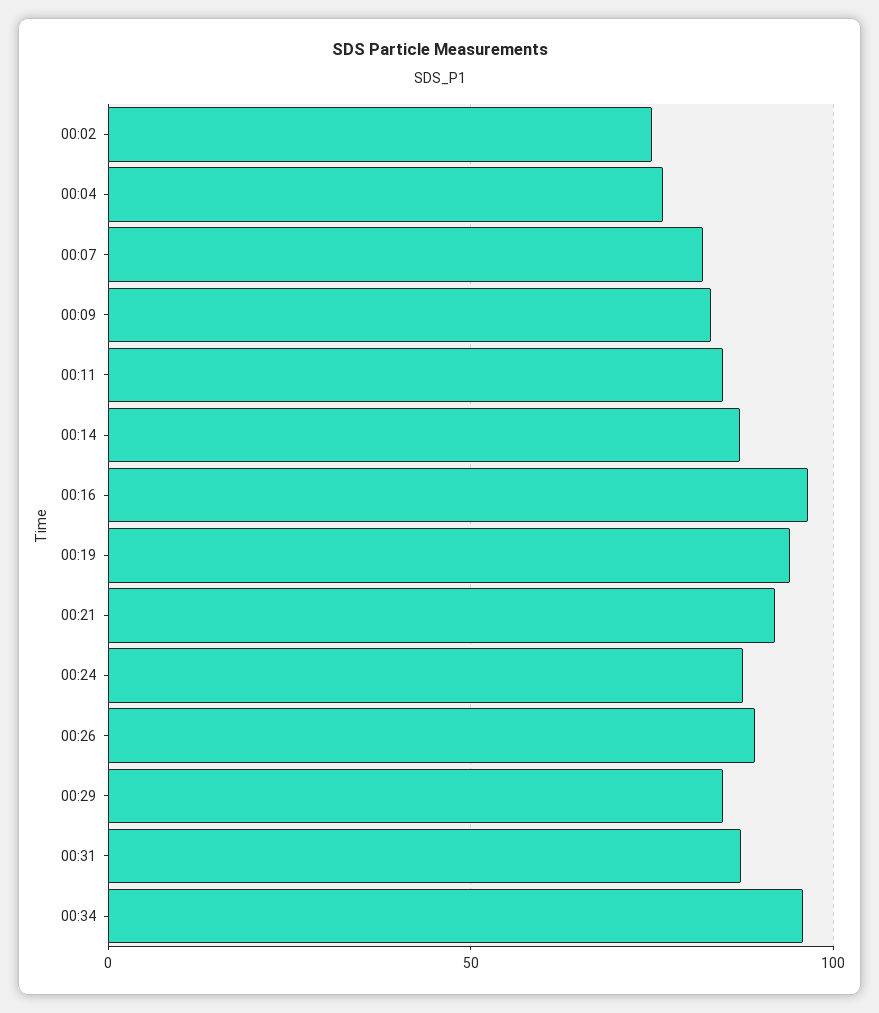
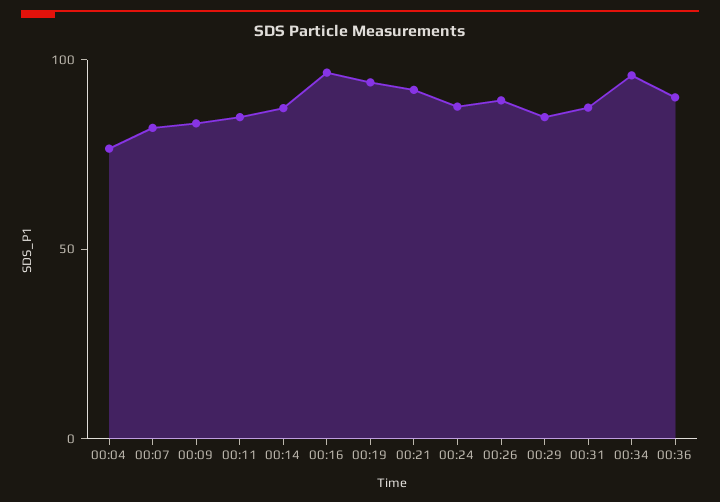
00:02: 75 -> none
00:36: none -> 90

